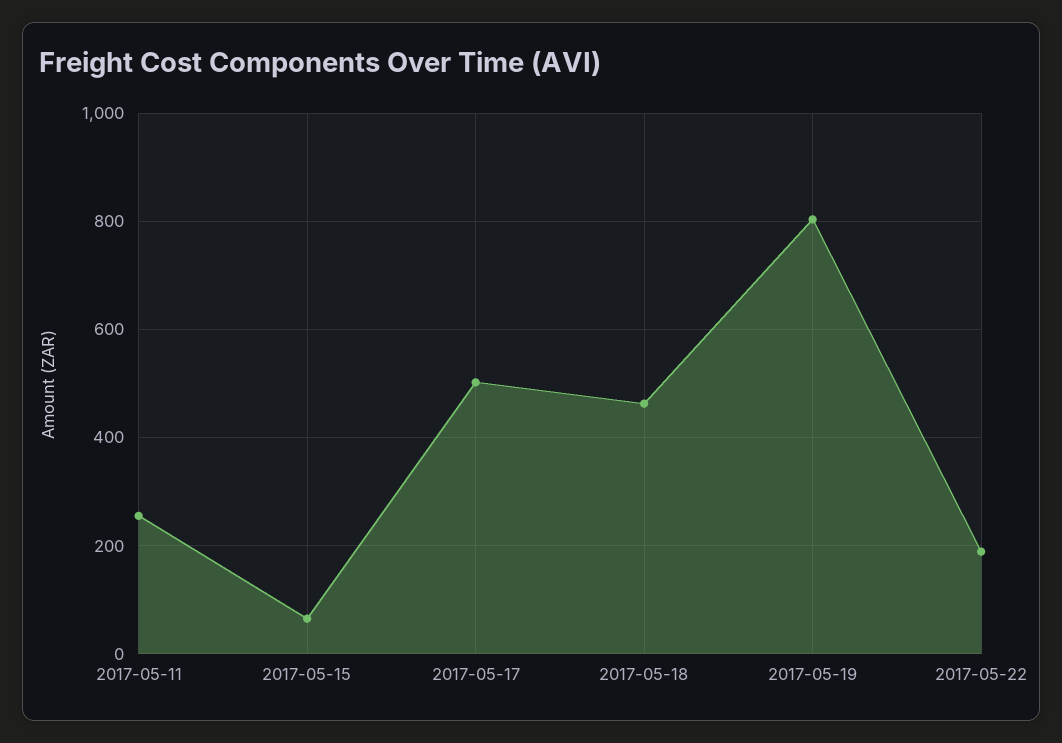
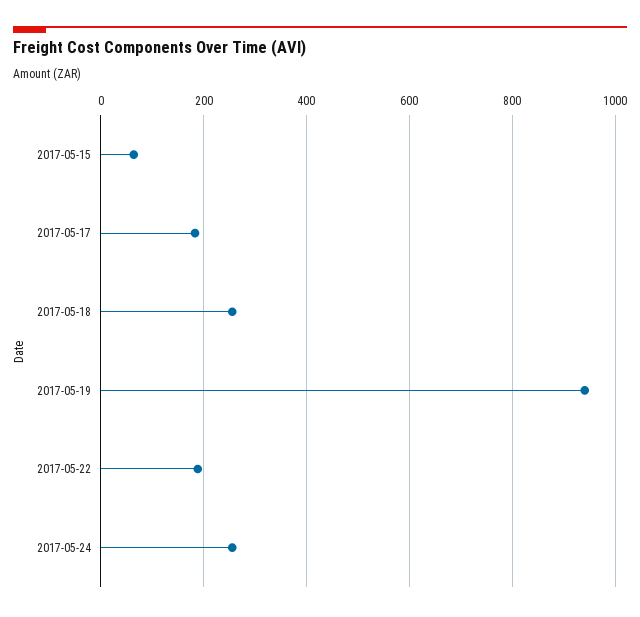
2017-05-11: 260 -> none
2017-05-17: 500 -> 180
2017-05-18: 460 -> 260
2017-05-19: 800 -> 940
2017-05-24: none -> 260

